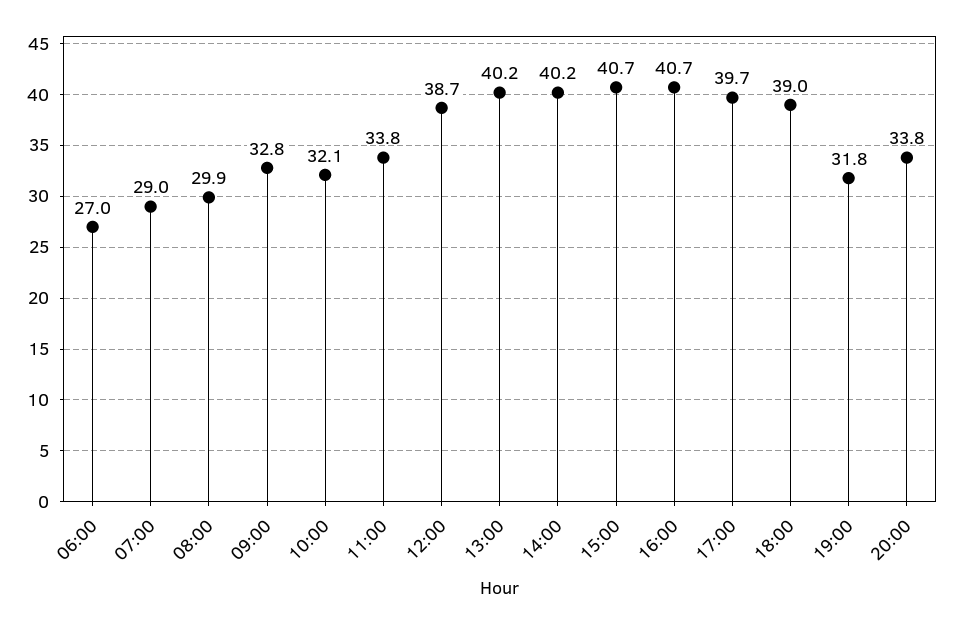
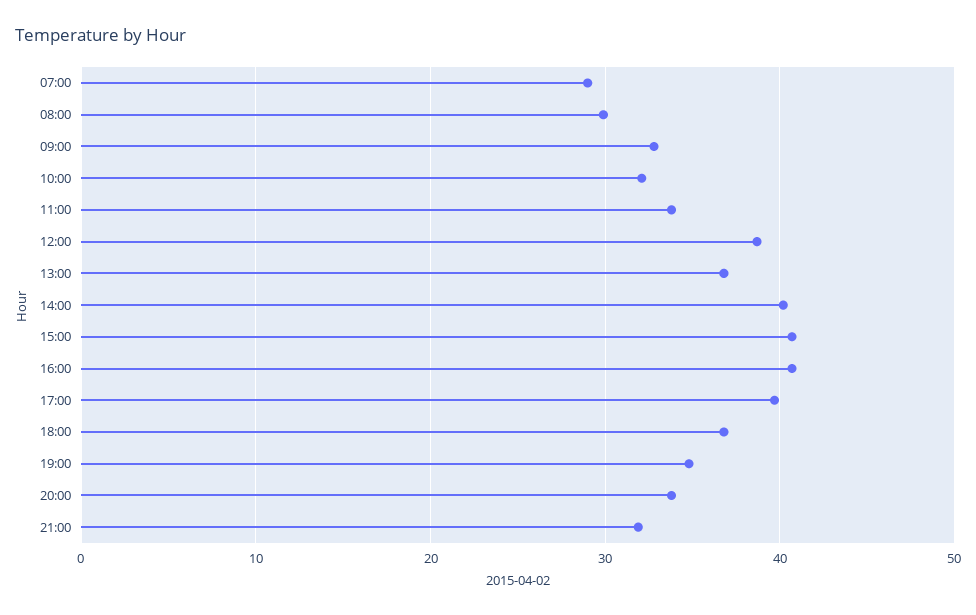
06:00: 27 -> none
13:00: 40.2 -> 37
18:00: 39 -> 37
19:00: 31.8 -> 35
21:00: none -> 32

